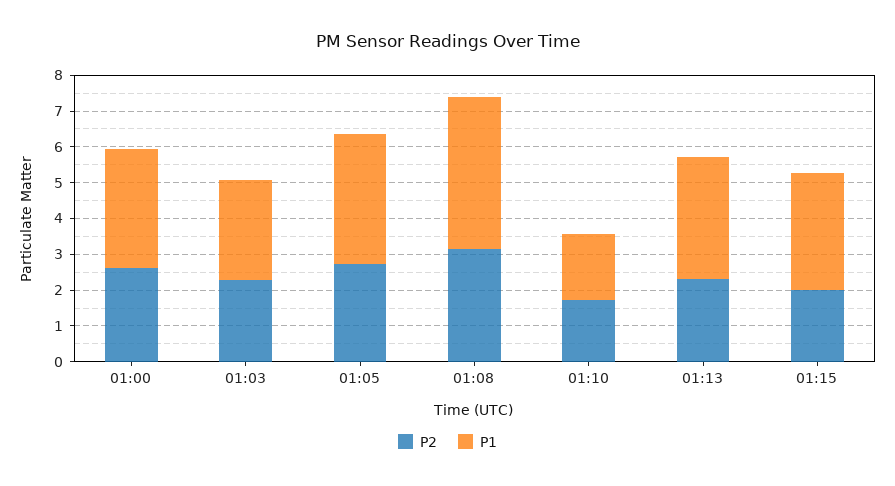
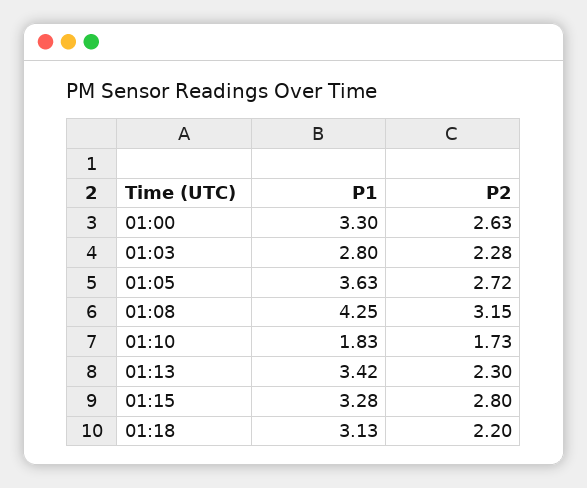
P2, 01:15: 2 -> 2.8
P1, 01:18: none -> 3.13
P2, 01:18: none -> 2.2

